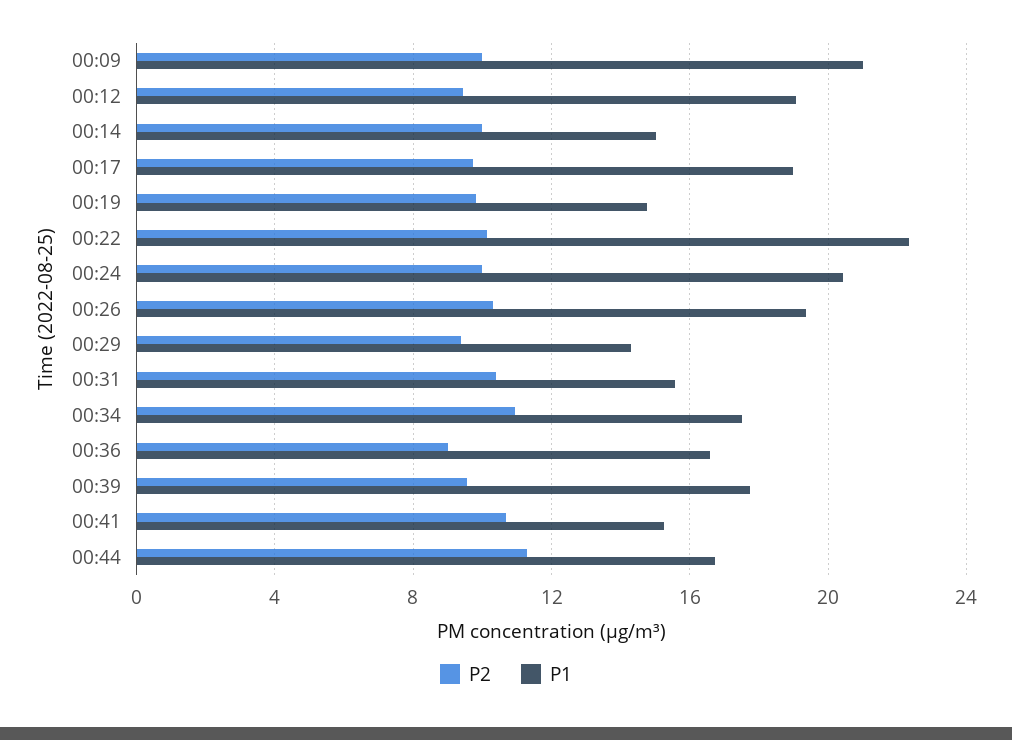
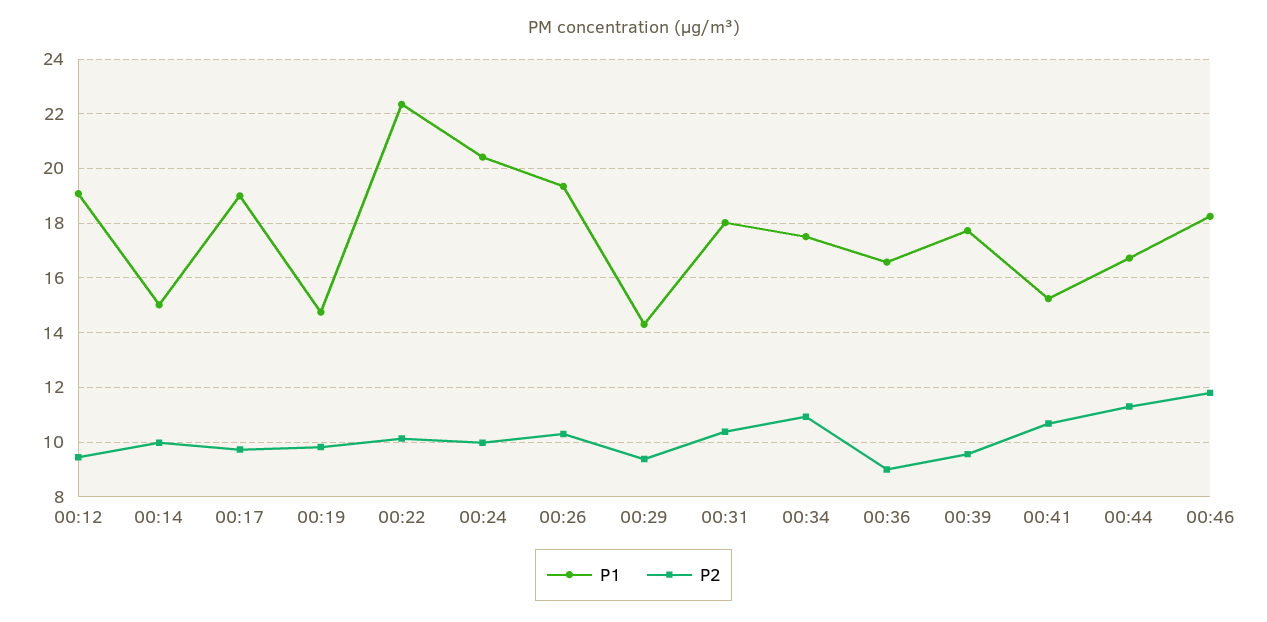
P2, 00:09: 10 -> none
P1, 00:09: 21 -> none
P1, 00:31: 15.5 -> 18
P1, 00:46: none -> 18.25
P2, 00:46: none -> 11.75

